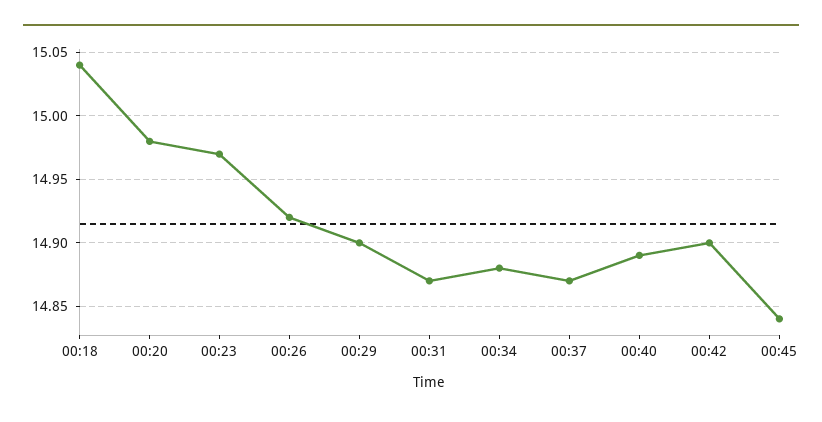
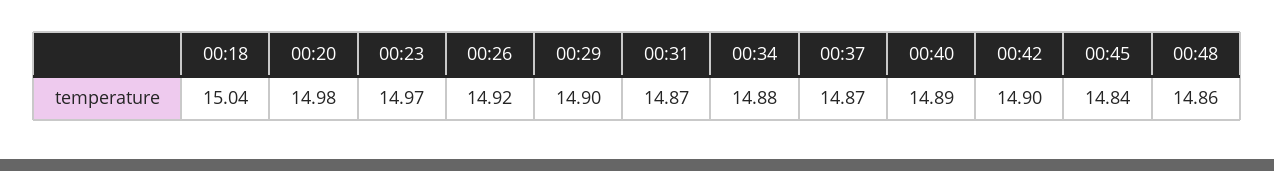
00:48: none -> 14.86

